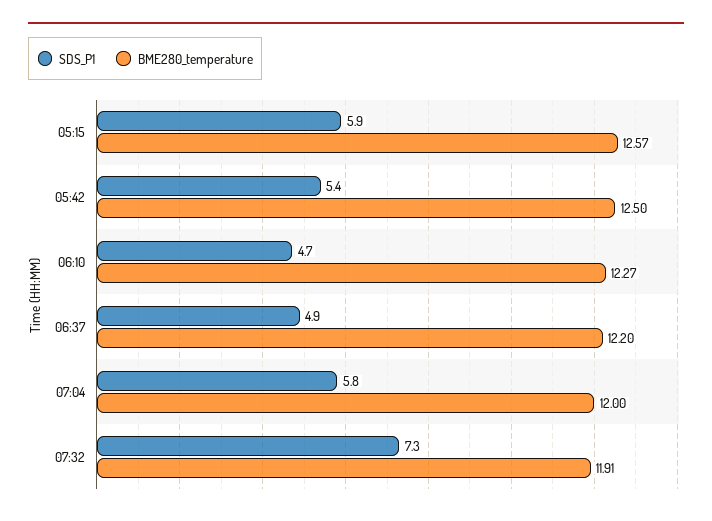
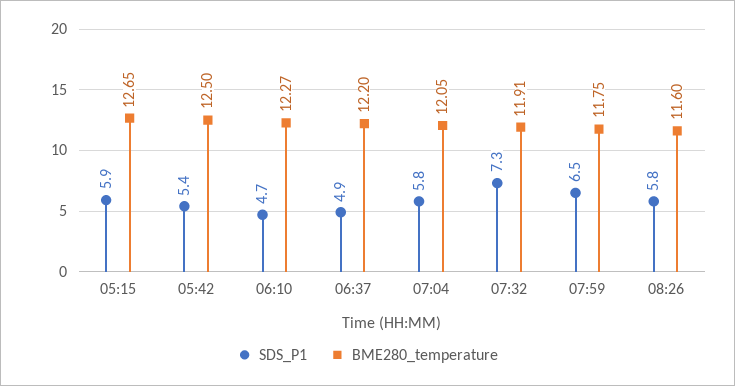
BME280_temperature, 05:15: 12.57 -> 12.65
BME280_temperature, 07:04: 12 -> 12.05
SDS_P1, 07:59: none -> 6.5
BME280_temperature, 07:59: none -> 11.75
SDS_P1, 08:26: none -> 5.8
BME280_temperature, 08:26: none -> 11.6

